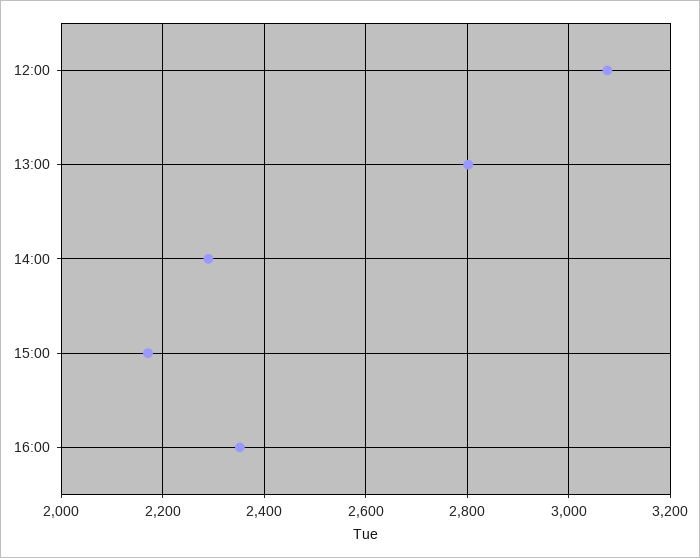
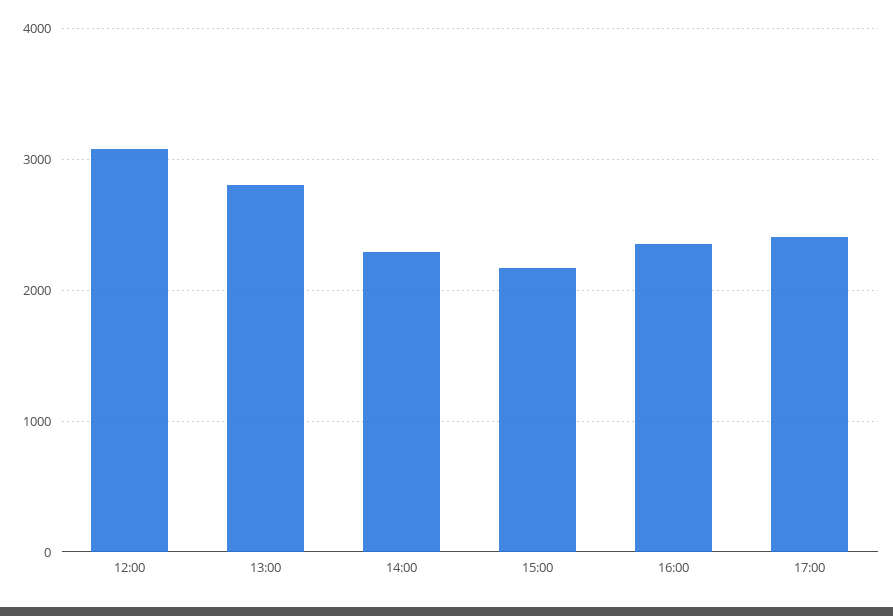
17:00: none -> 2400

